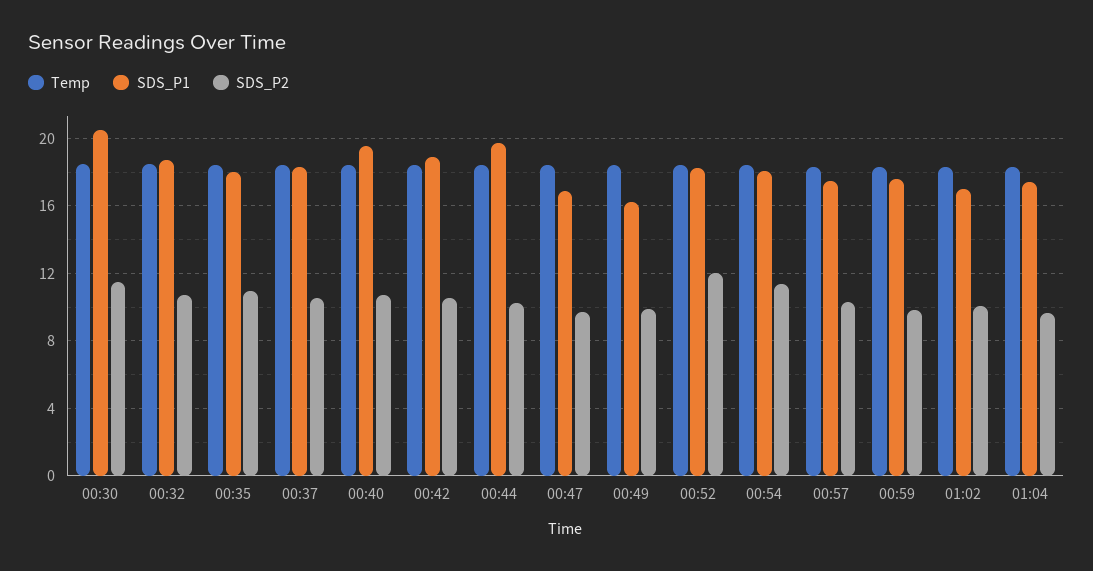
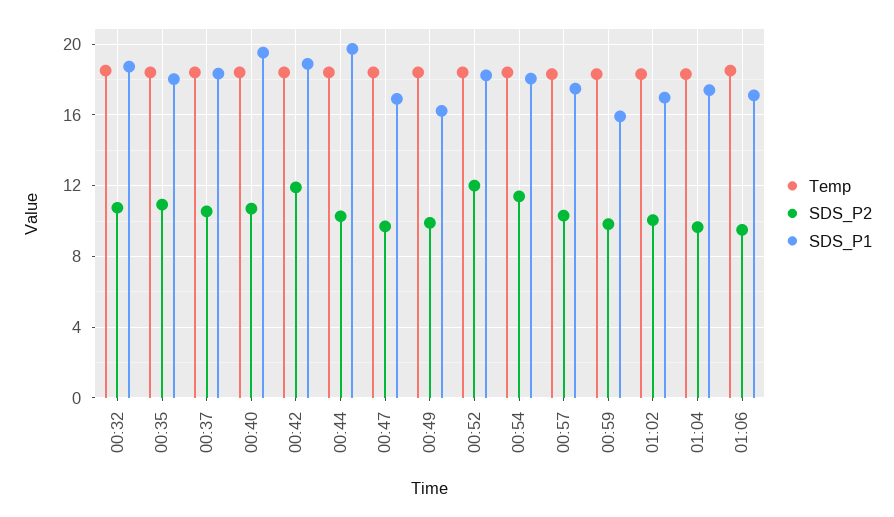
Temp, 00:30: 18.5 -> none
SDS_P1, 00:30: 20.5 -> none
SDS_P2, 00:30: 11.5 -> none
SDS_P2, 00:42: 10.5 -> 12
SDS_P1, 00:59: 17.5 -> 16
Temp, 01:06: none -> 18.5
SDS_P2, 01:06: none -> 9.5
SDS_P1, 01:06: none -> 17

